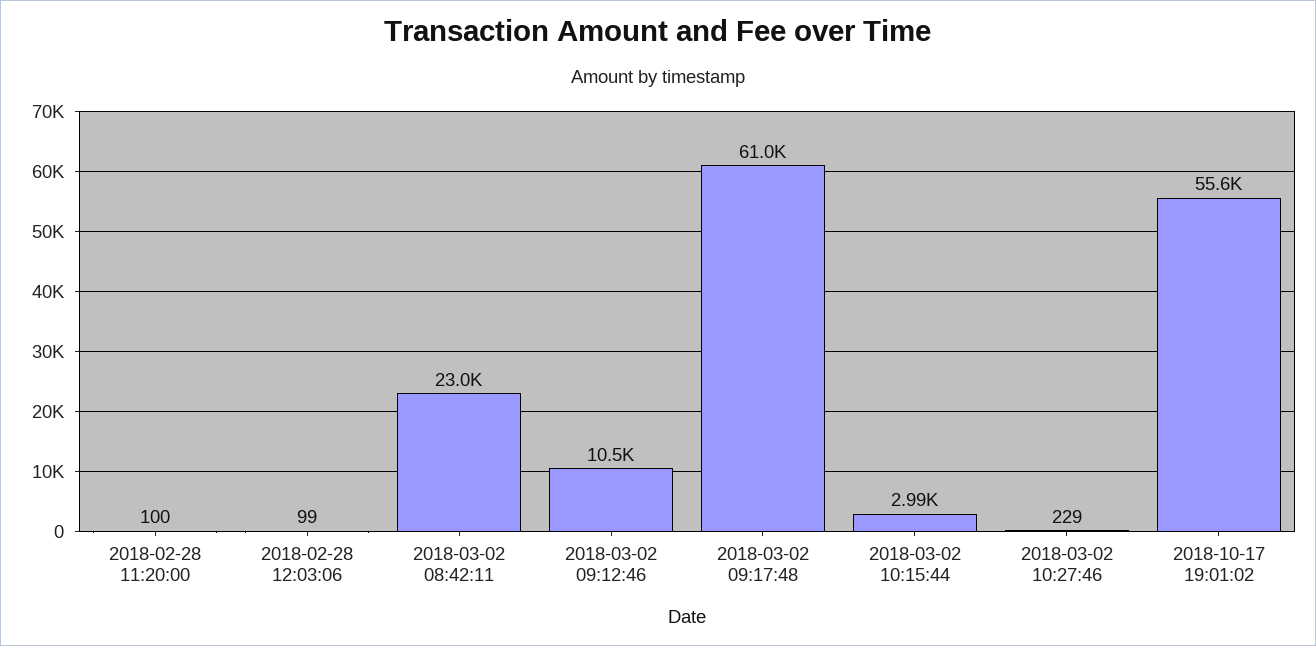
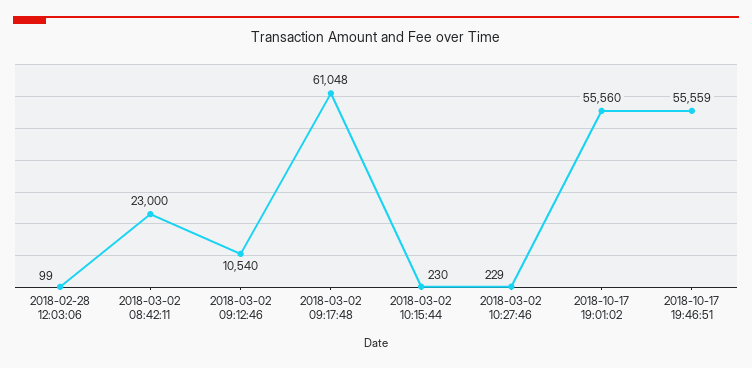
2018-02-28 11:20:00: 100 -> none
2018-03-02 10:15:44: 2990 -> 230
2018-10-17 19:46:51: none -> 55559

